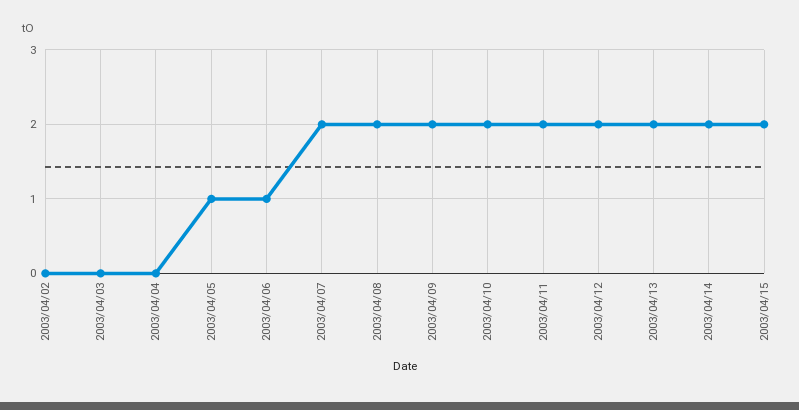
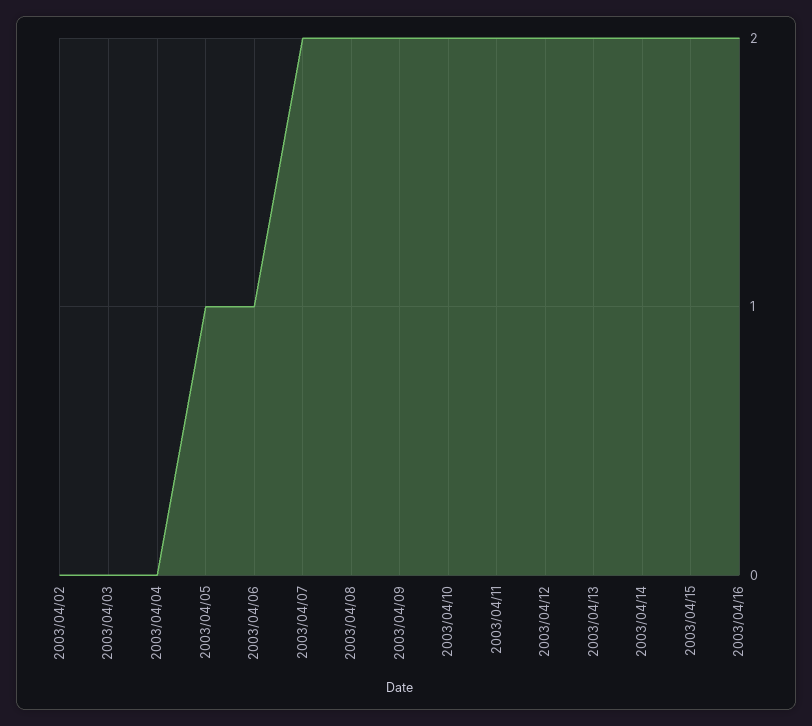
2003/04/16: none -> 2

